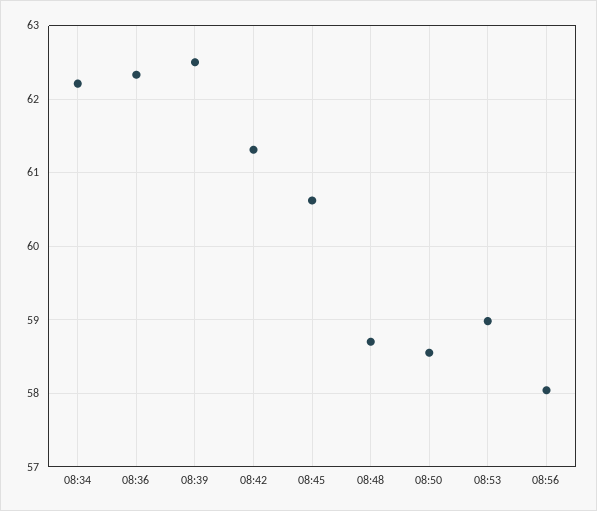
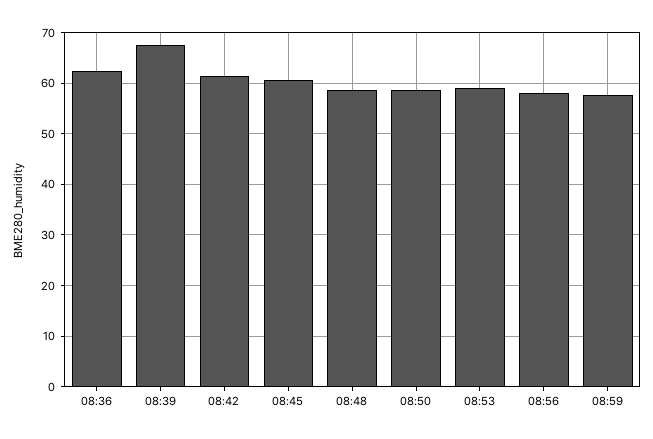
08:34: 62.2 -> none
08:39: 62.5 -> 68
08:59: none -> 58

